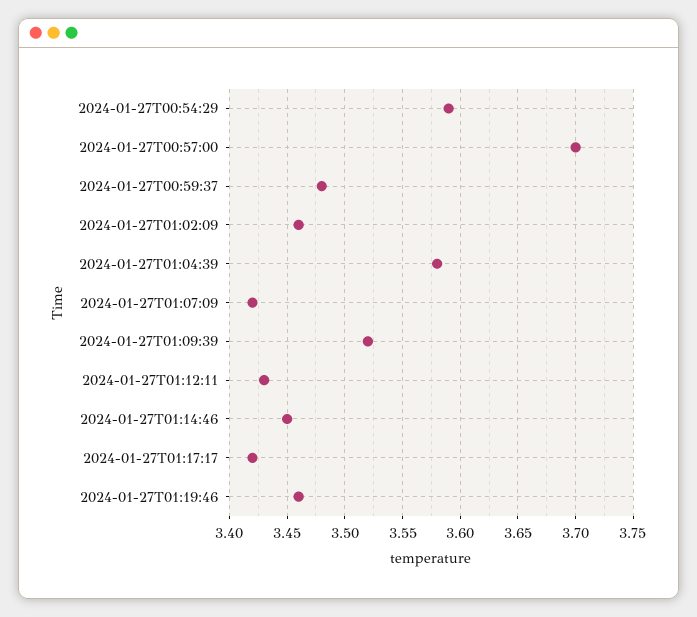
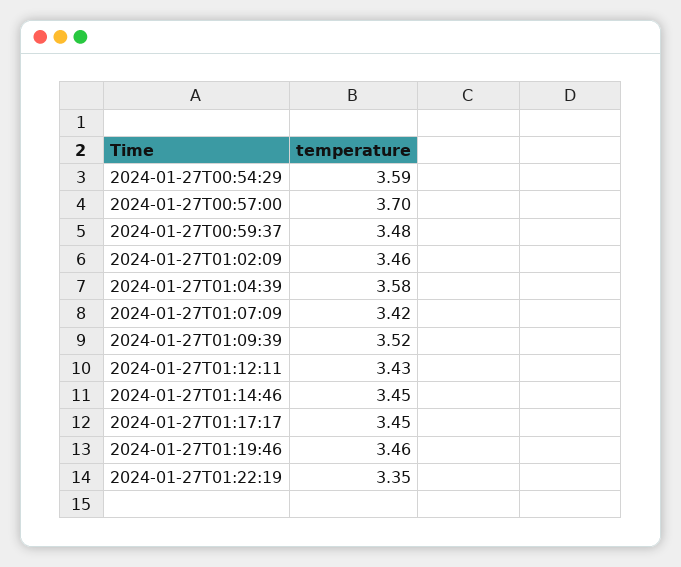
2024-01-27T01:17:17: 3.42 -> 3.45
2024-01-27T01:22:19: none -> 3.35

